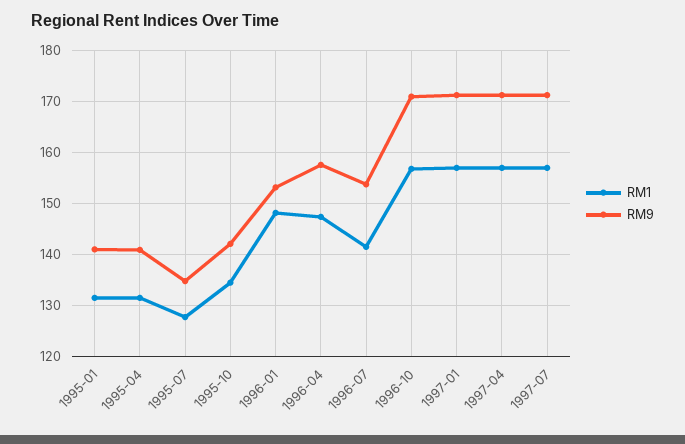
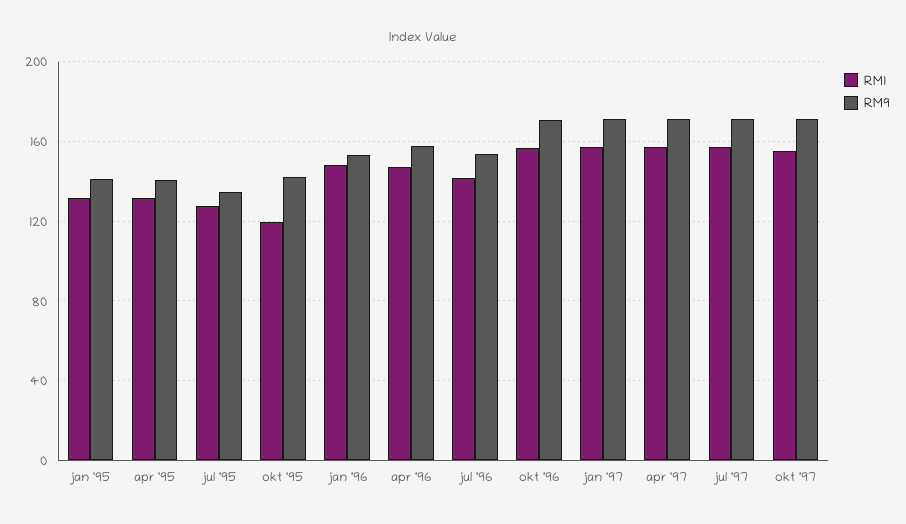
RM1, 1995-10: 134 -> 120
RM1, okt '97: none -> 155
RM9, okt '97: none -> 170

